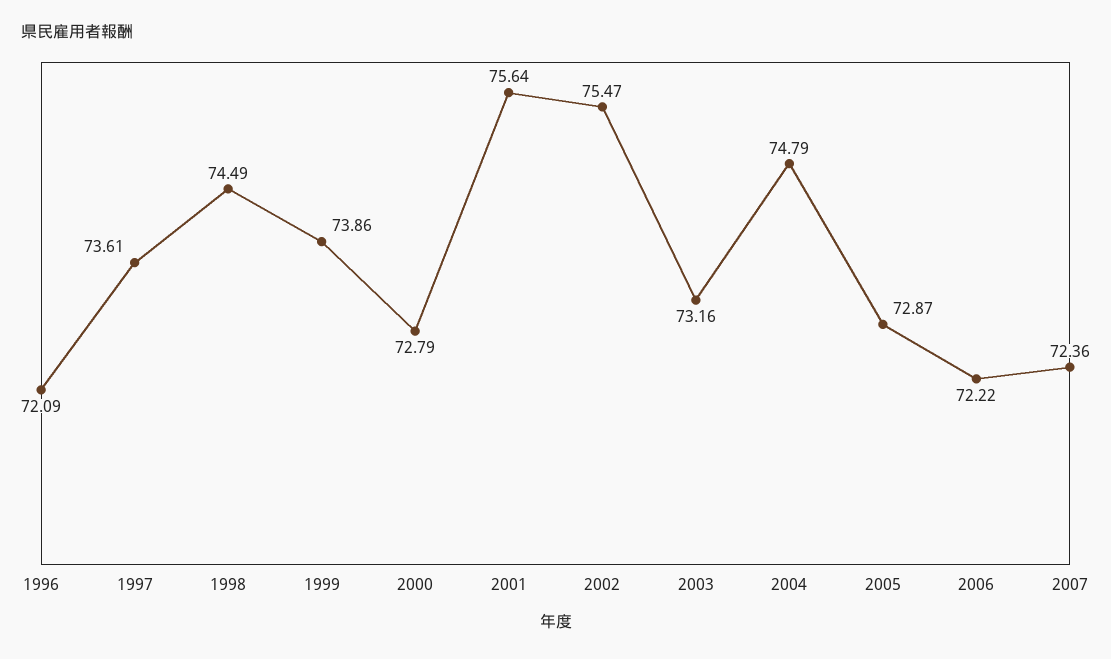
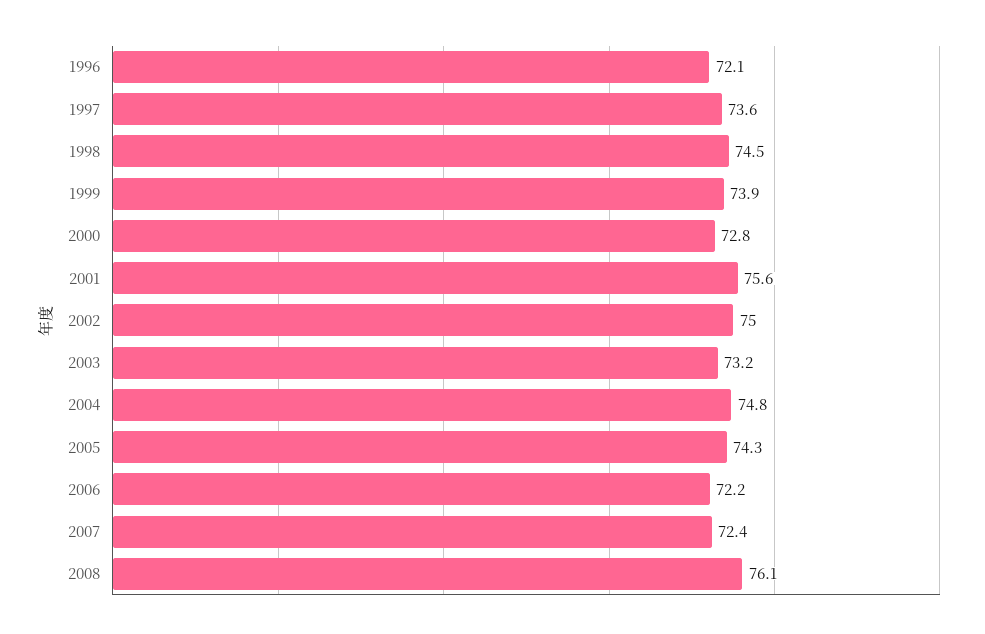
2002: 75.47 -> 75
2005: 72.87 -> 74.3
2008: none -> 76.1

